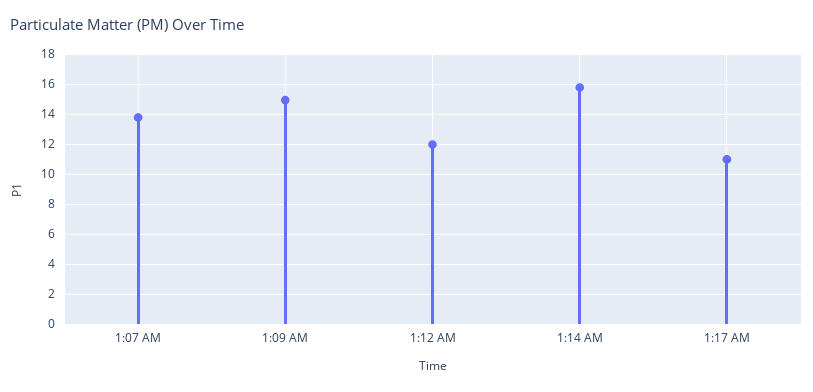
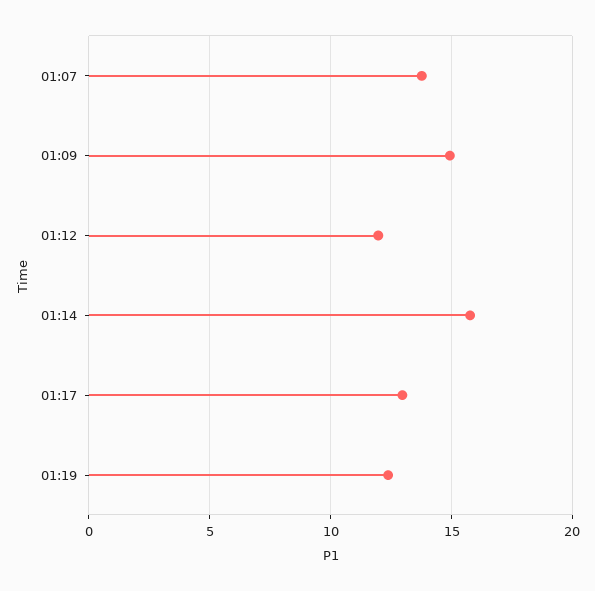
1:17 AM: 11 -> 13
01:19: none -> 12.5

